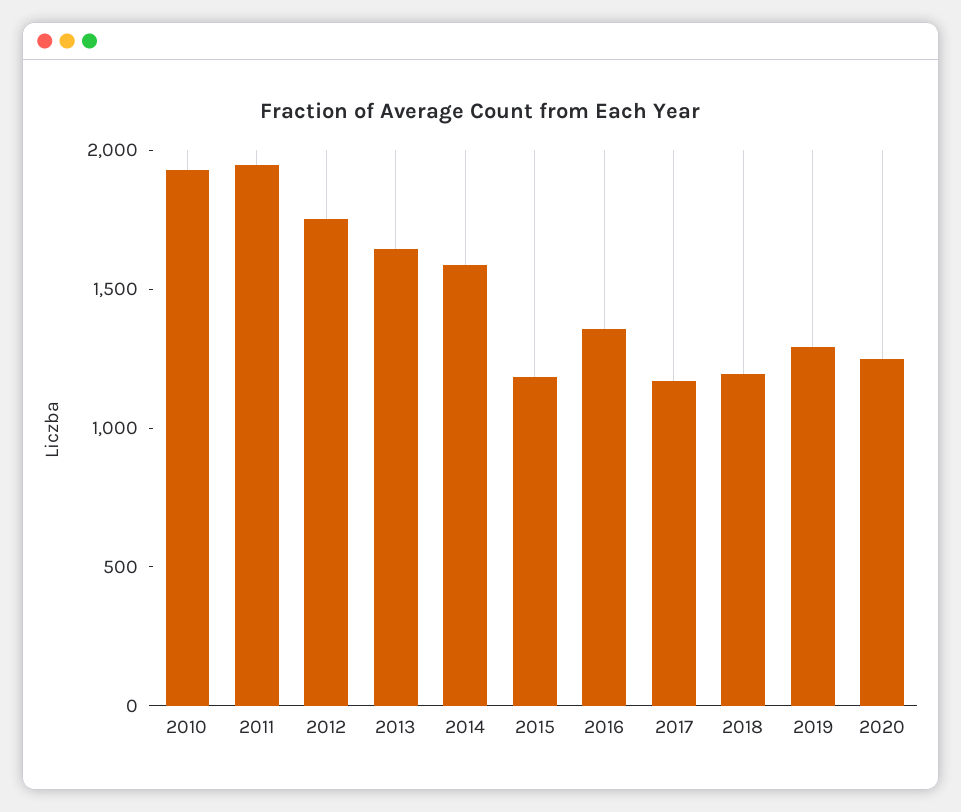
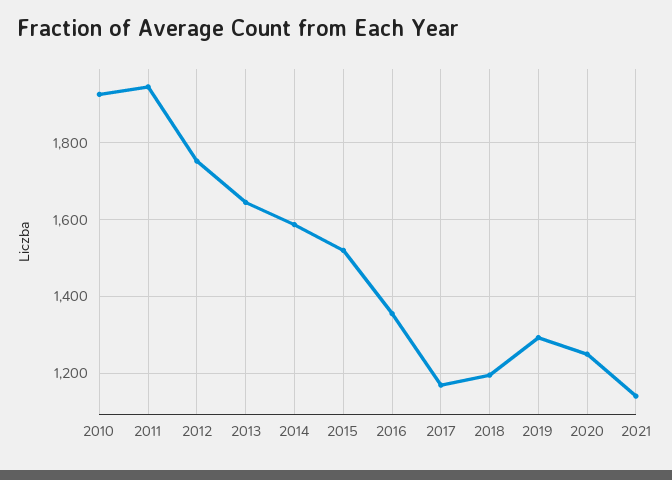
2015: 1200 -> 1520
2021: none -> 1140

